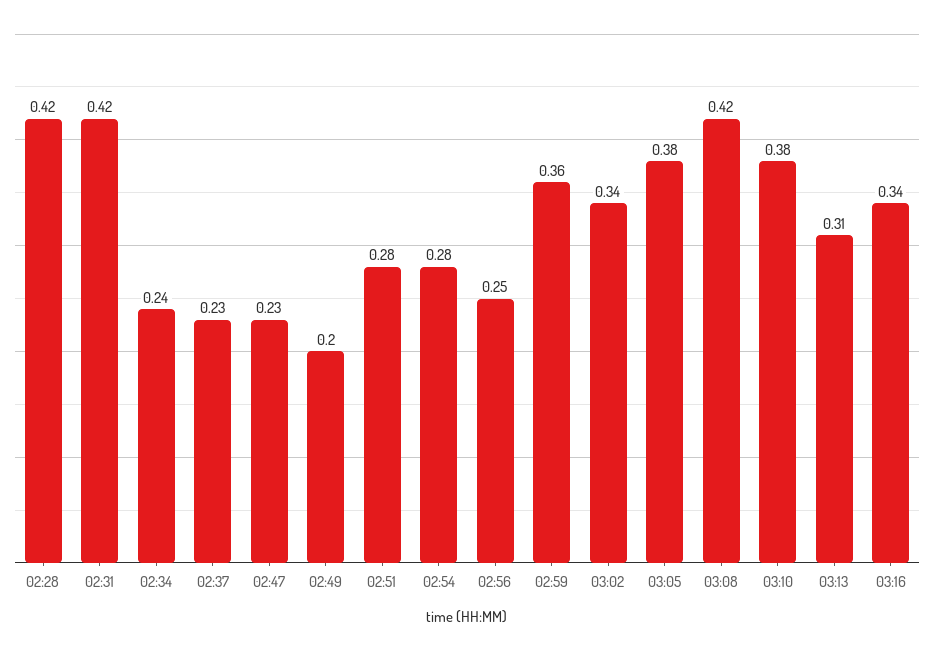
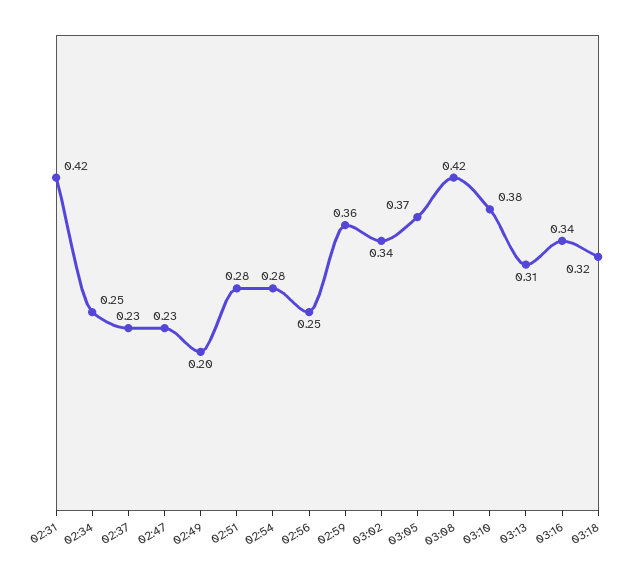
02:28: 0.42 -> none
02:34: 0.24 -> 0.25
03:05: 0.38 -> 0.37
03:18: none -> 0.32

